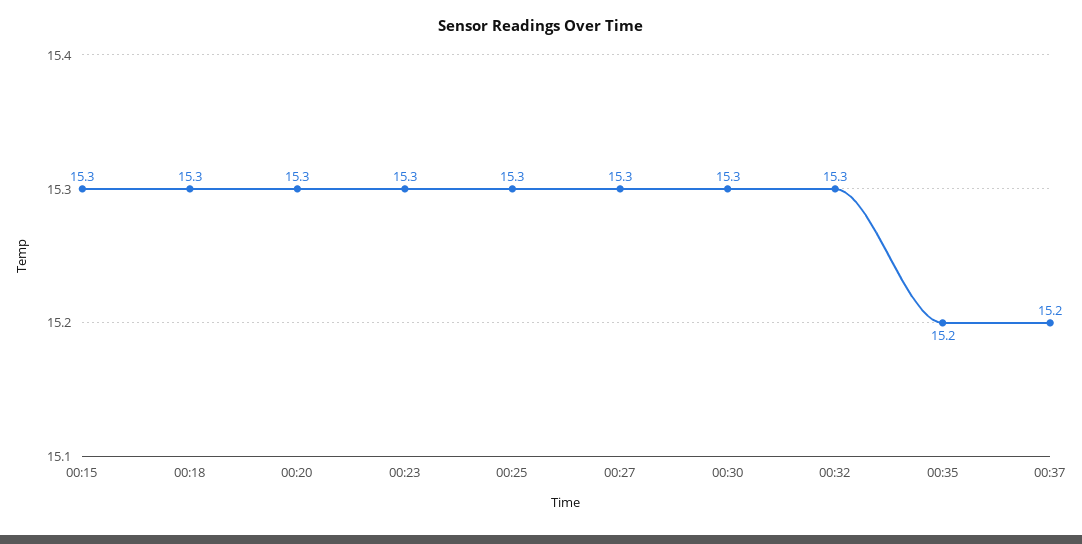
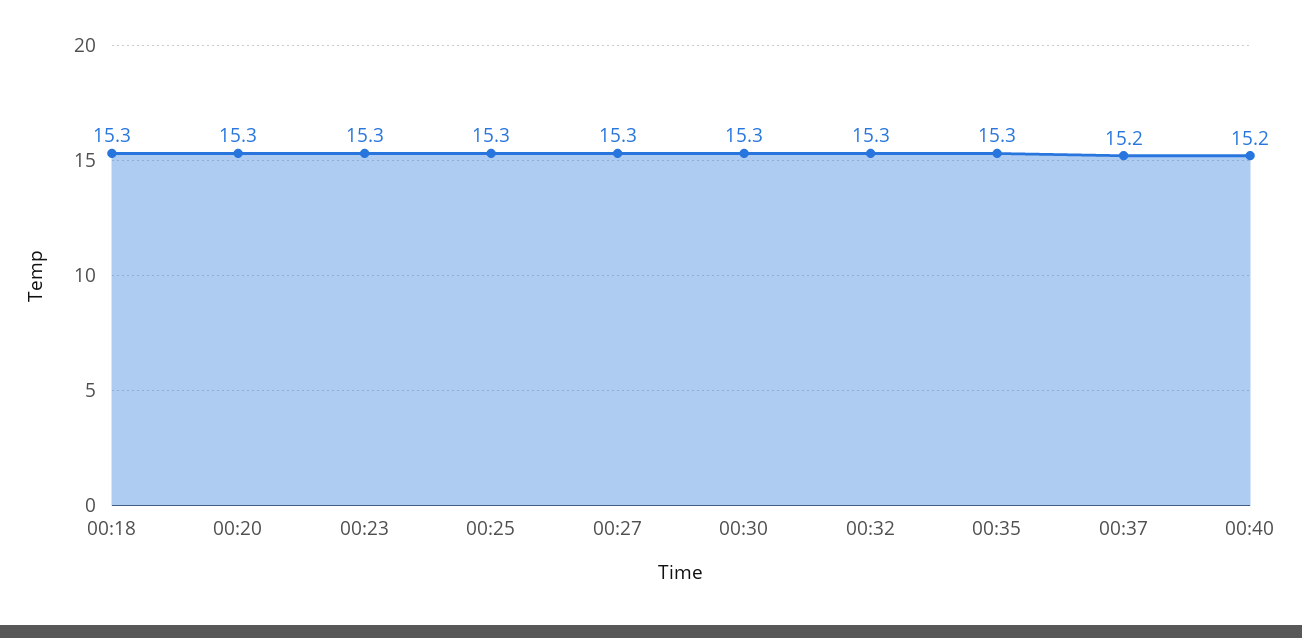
00:15: 15.3 -> none
00:35: 15.2 -> 15.3
00:40: none -> 15.2

